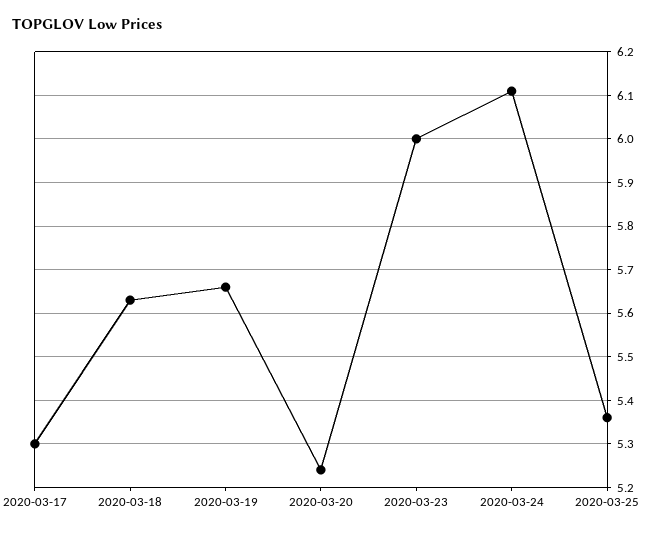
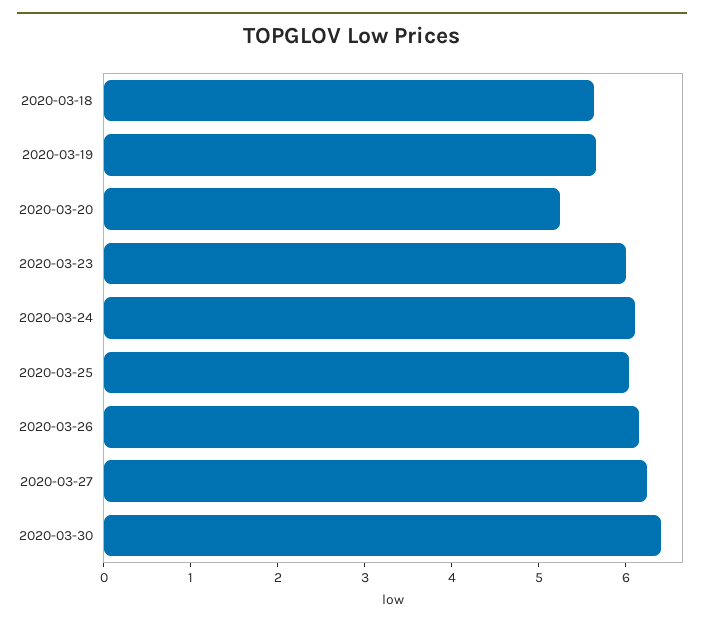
2020-03-17: 5.3 -> none
2020-03-25: 5.35 -> 6
2020-03-26: none -> 6.2
2020-03-27: none -> 6.2
2020-03-30: none -> 6.4

